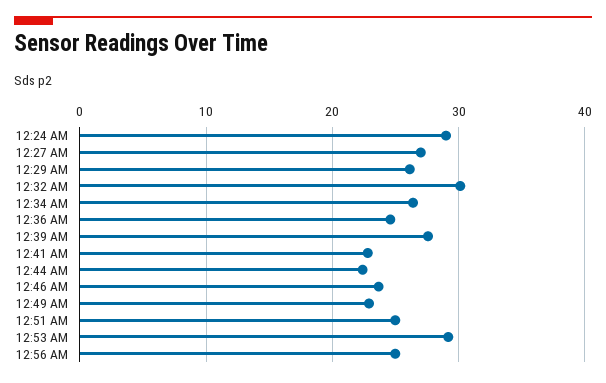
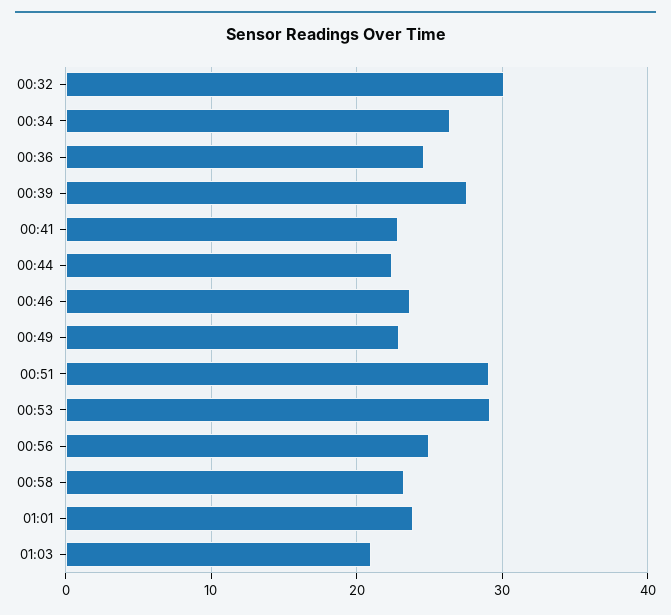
12:24 AM: 29 -> none
12:27 AM: 27 -> none
12:29 AM: 26 -> none
12:51 AM: 25 -> 29
00:58: none -> 23
01:01: none -> 24
01:03: none -> 21

